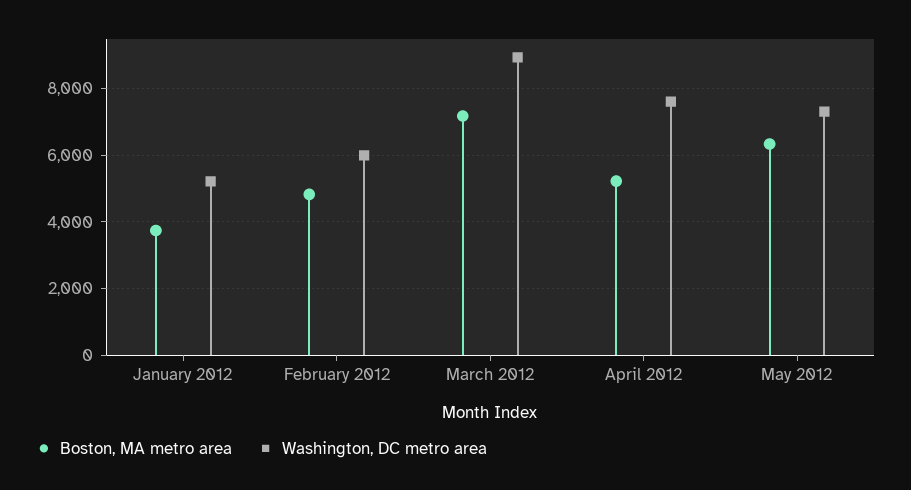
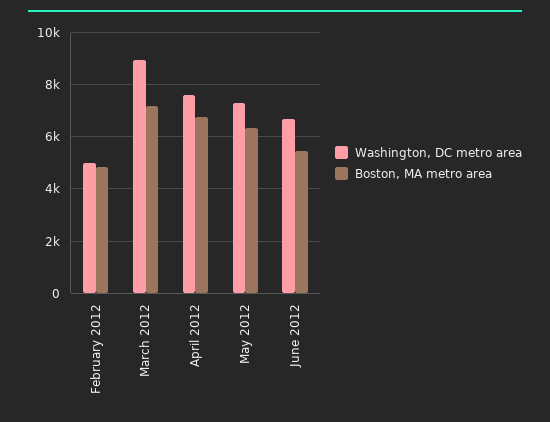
Boston, MA metro area, January 2012: 3800 -> none
Washington, DC metro area, January 2012: 5200 -> none
Washington, DC metro area, February 2012: 6000 -> 5000
Boston, MA metro area, April 2012: 5200 -> 6750
Washington, DC metro area, June 2012: none -> 6750
Boston, MA metro area, June 2012: none -> 5500

